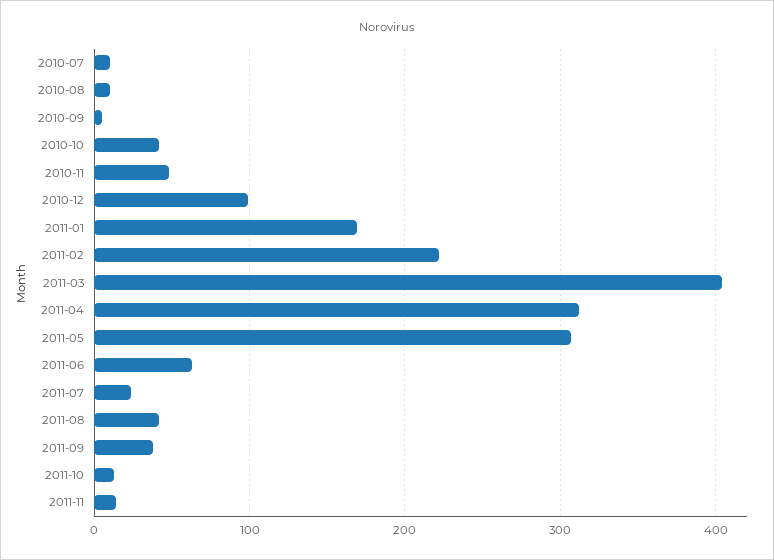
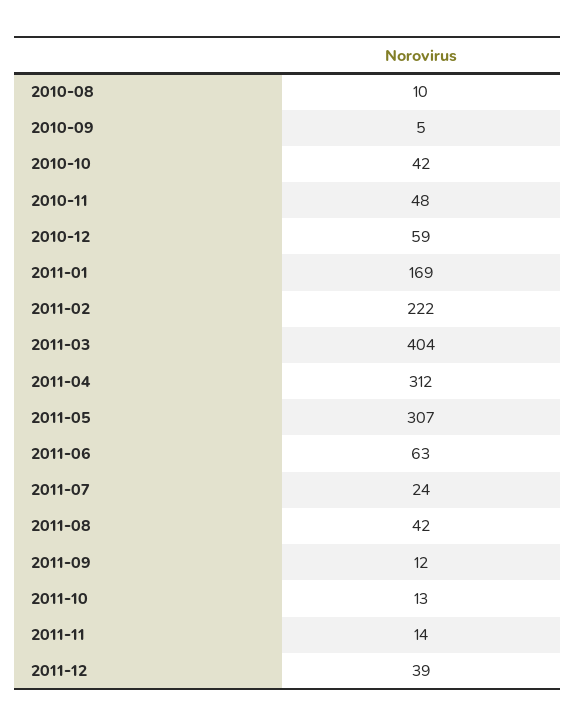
2010-07: 10 -> none
2010-12: 100 -> 59
2011-09: 40 -> 12
2011-12: none -> 39

